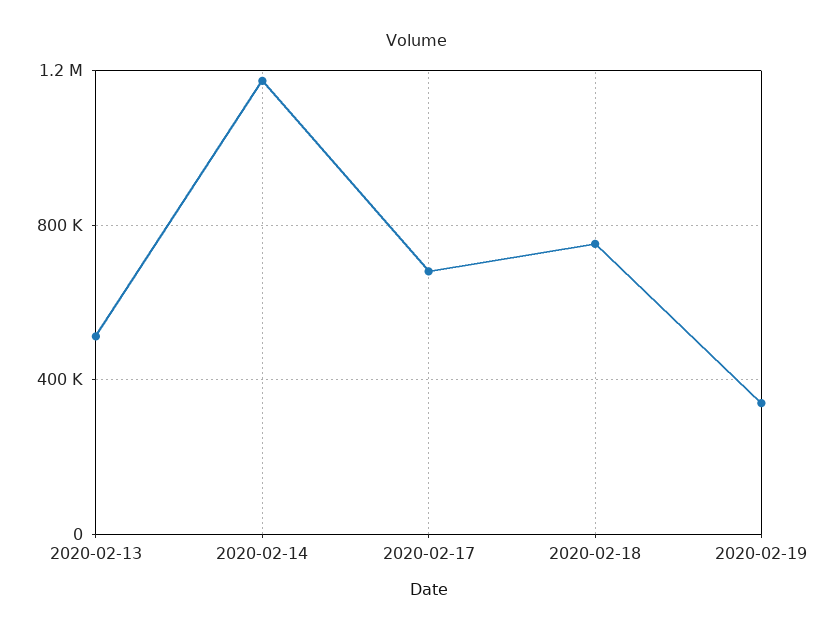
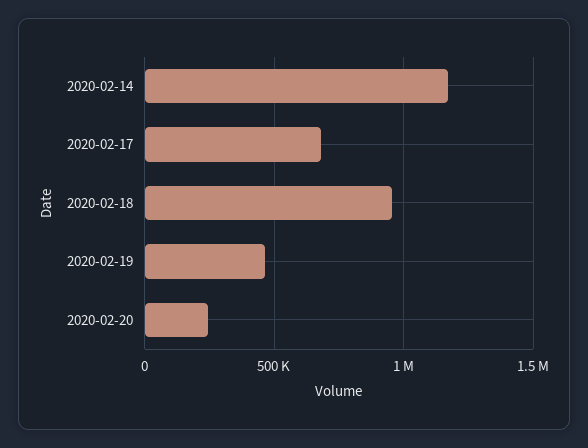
2020-02-13: 500000 -> none
2020-02-18: 750000 -> 950000
2020-02-19: 350000 -> 450000
2020-02-20: none -> 250000

